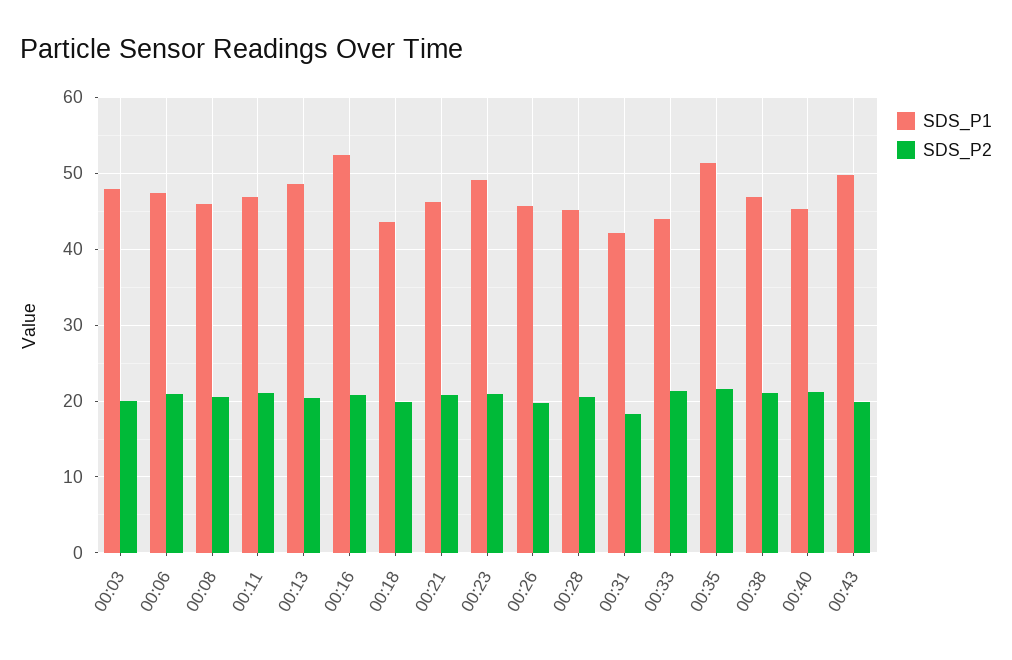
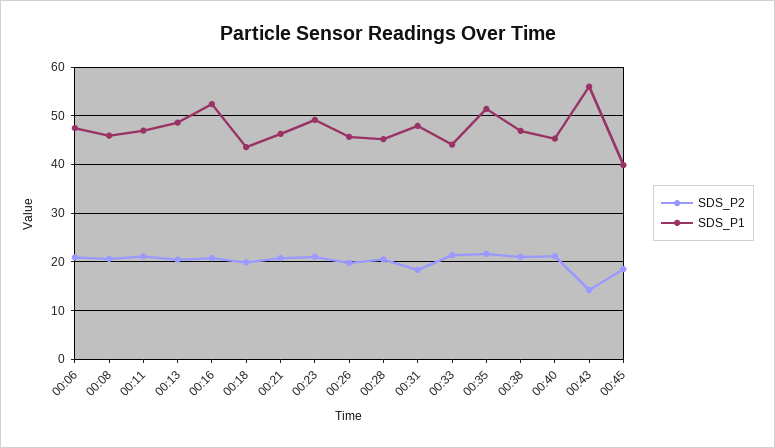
SDS_P1, 00:03: 48 -> none
SDS_P2, 00:03: 20 -> none
SDS_P1, 00:31: 42 -> 48
SDS_P1, 00:43: 50 -> 56
SDS_P2, 00:43: 20 -> 14
SDS_P2, 00:45: none -> 18
SDS_P1, 00:45: none -> 40

